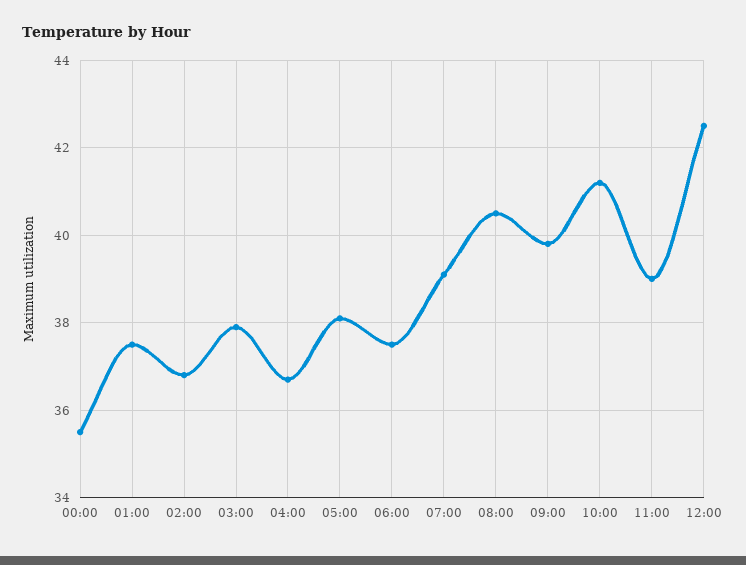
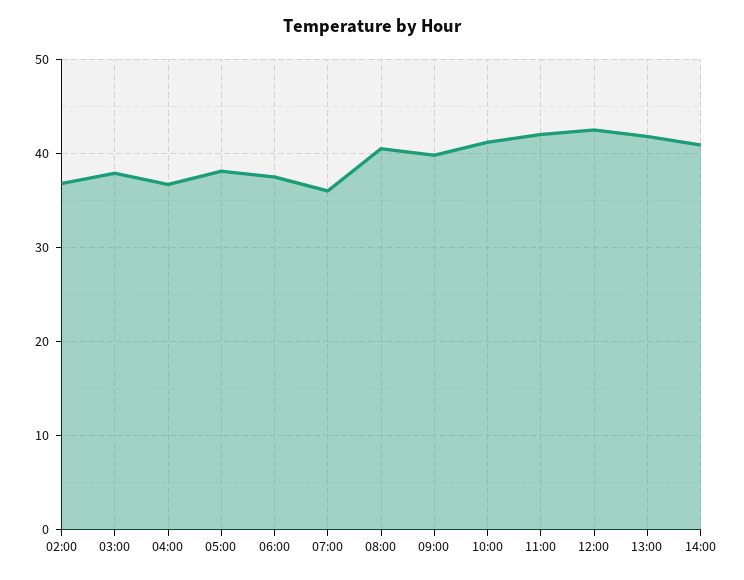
00:00: 35.5 -> none
01:00: 37.5 -> none
07:00: 39 -> 36
11:00: 39 -> 42
13:00: none -> 42
14:00: none -> 41

